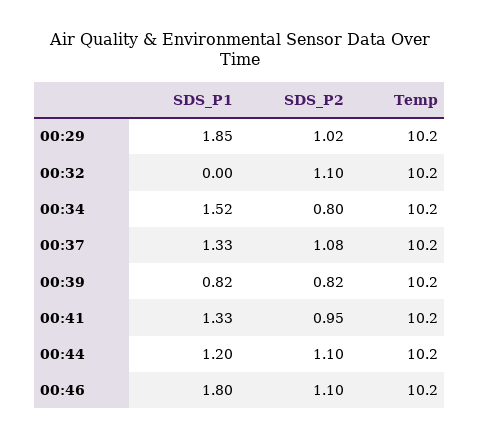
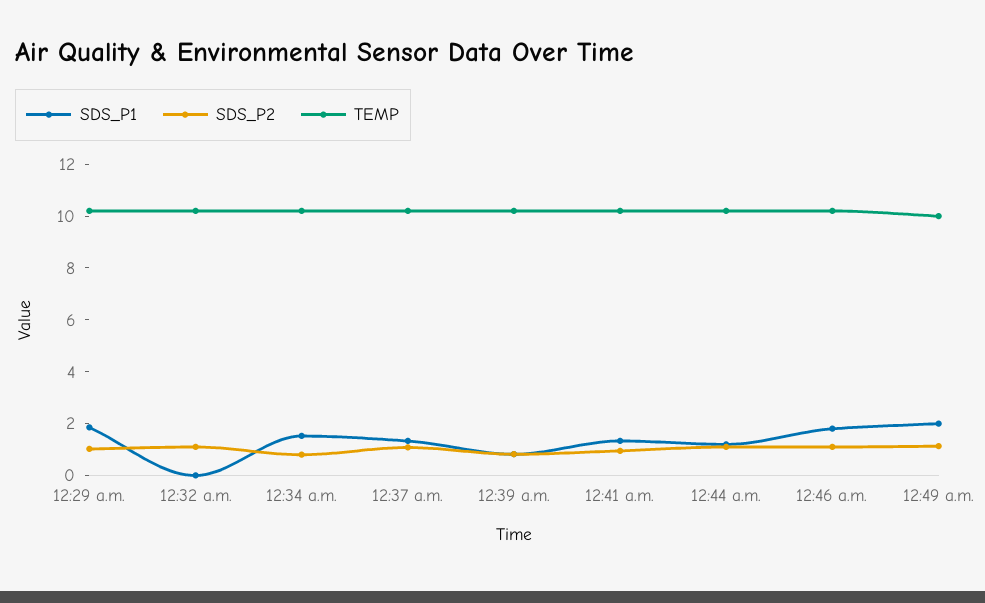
SDS_P1, 12:49 a.m.: none -> 2
SDS_P2, 12:49 a.m.: none -> 1
Temp, 12:49 a.m.: none -> 10

